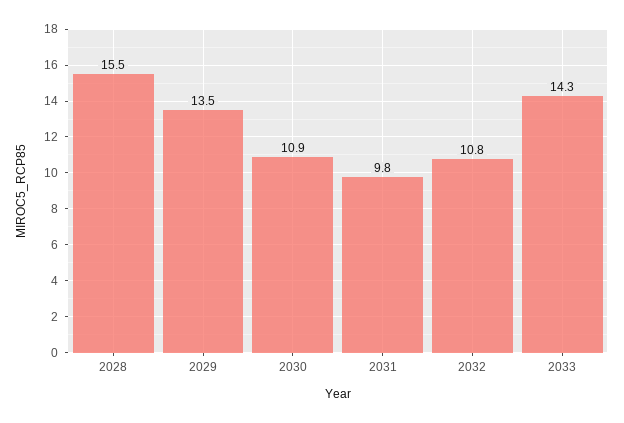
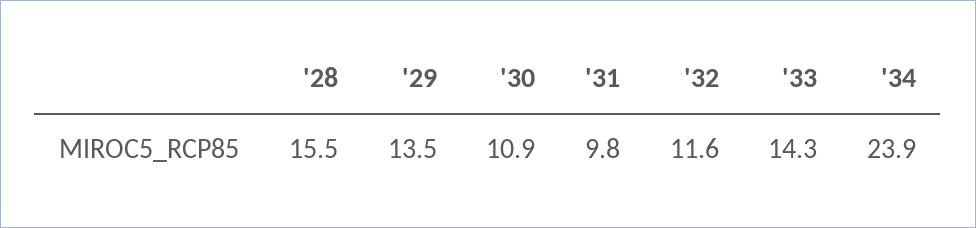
2032: 10.8 -> 11.6
'34: none -> 23.9

